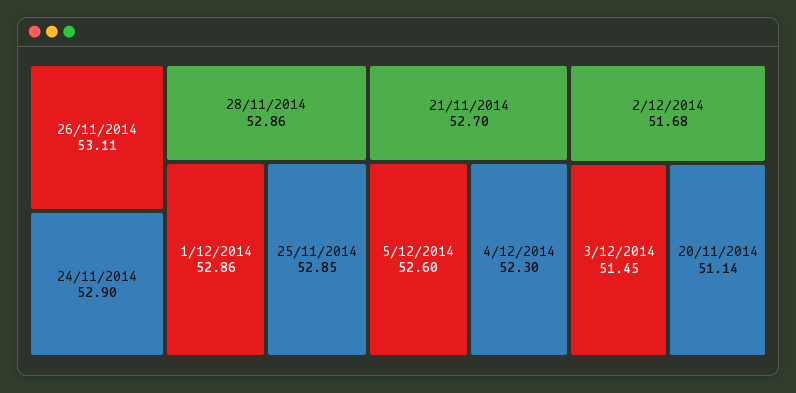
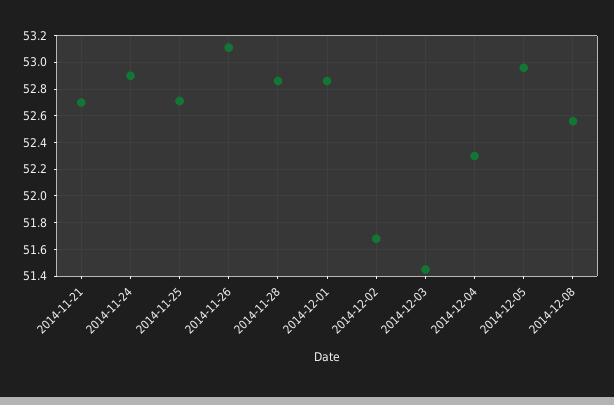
25/11/2014: 52.85 -> 52.7
5/12/2014: 52.6 -> 52.95
20/11/2014: 51.14 -> none
2014-12-08: none -> 52.55

